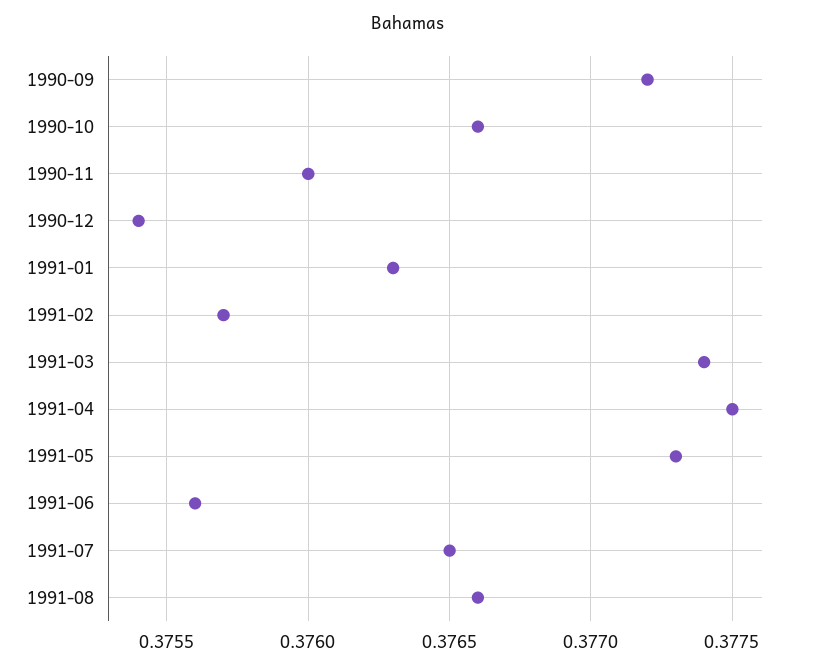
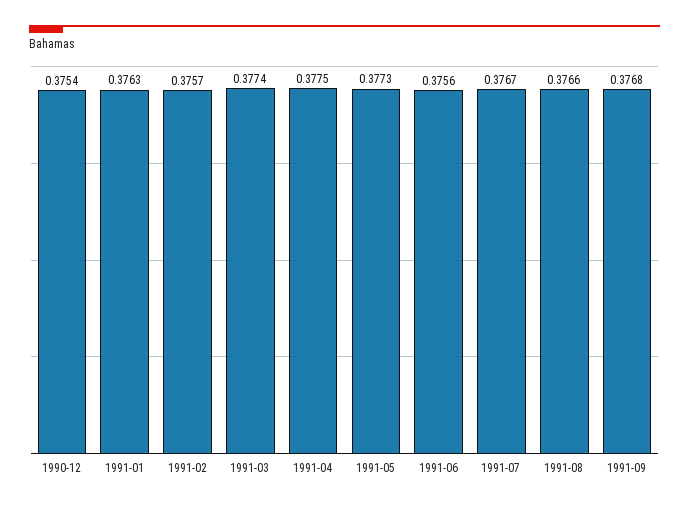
1990-09: 0.3772 -> none
1990-10: 0.3766 -> none
1990-11: 0.376 -> none
1991-07: 0.3765 -> 0.3767
1991-09: none -> 0.3768

